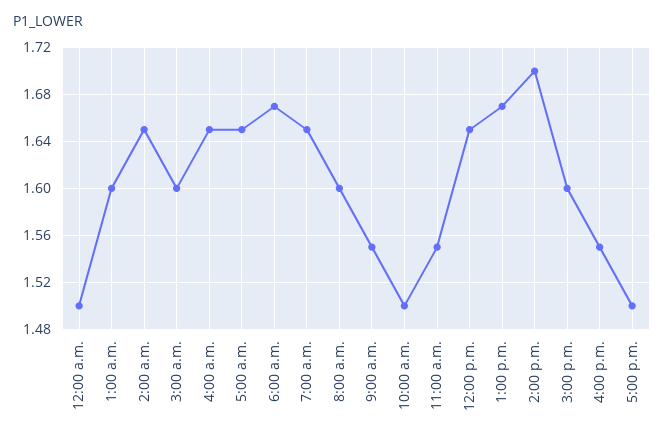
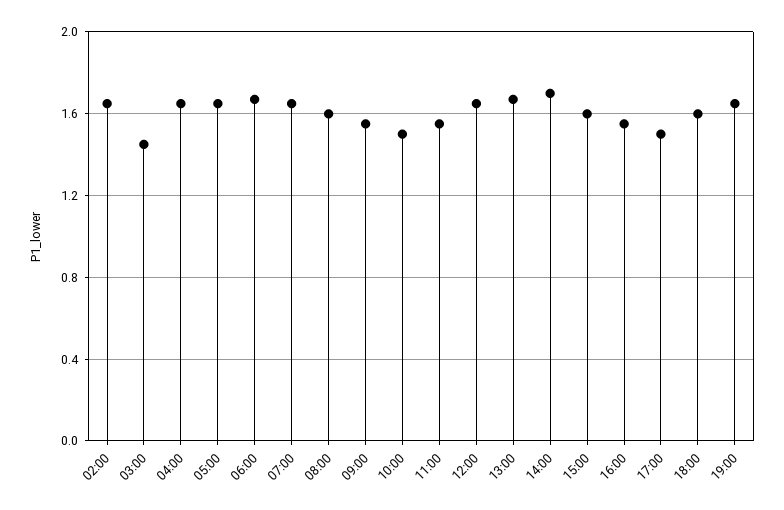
12:00 a.m.: 1.5 -> none
1:00 a.m.: 1.6 -> none
3:00 a.m.: 1.6 -> 1.45
18:00: none -> 1.6
19:00: none -> 1.65

